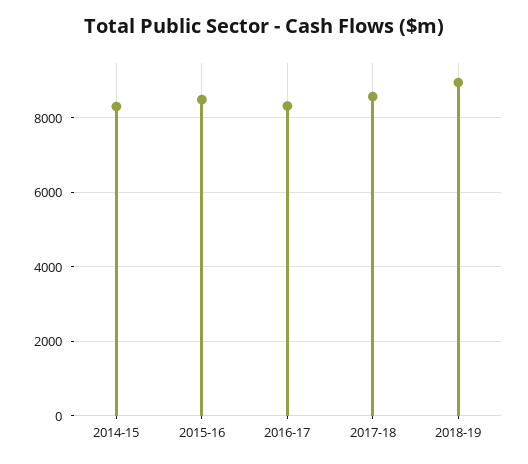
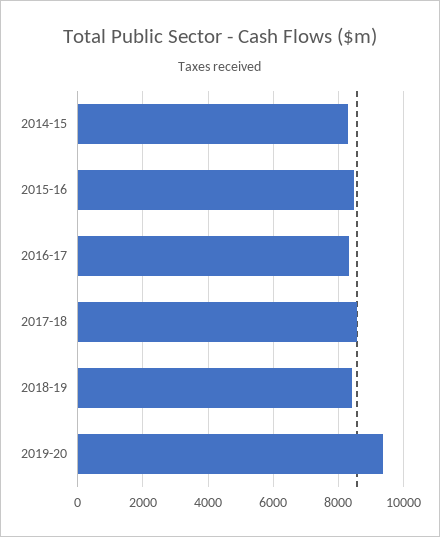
2018-19: 9000 -> 8400
2019-20: none -> 9400

